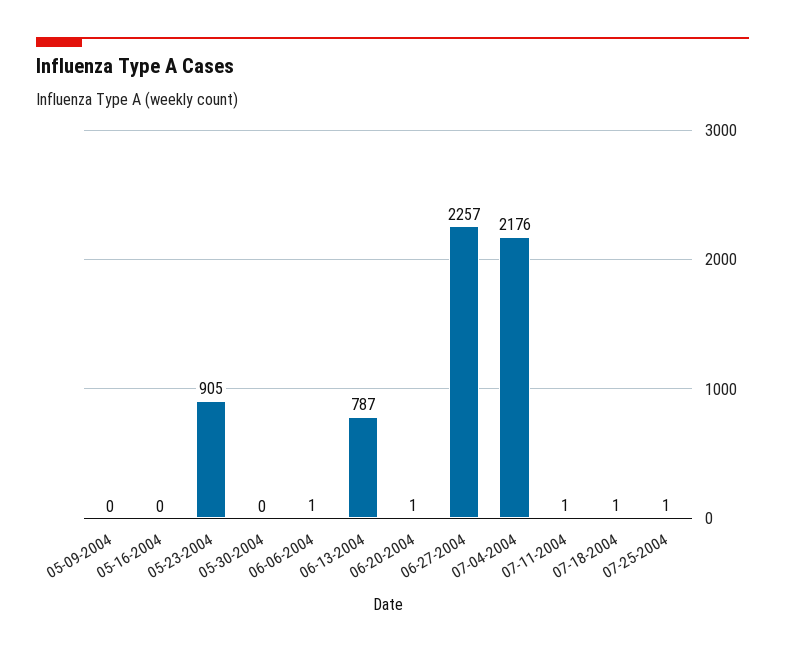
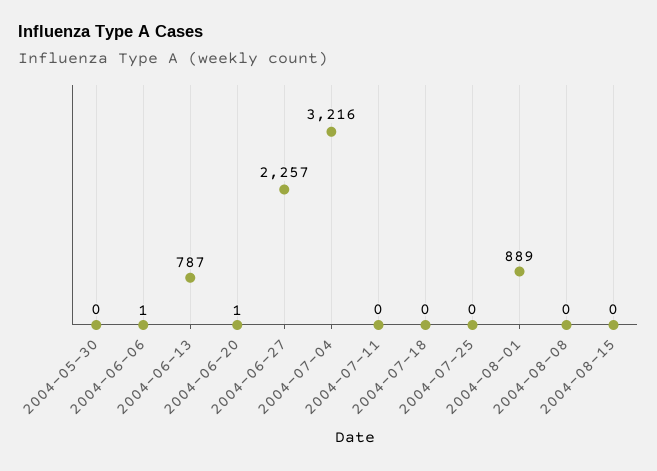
05-09-2004: 0 -> none
05-16-2004: 0 -> none
05-23-2004: 905 -> none
07-04-2004: 2176 -> 3216
07-11-2004: 1 -> 0
07-18-2004: 1 -> 0
07-25-2004: 1 -> 0
2004-08-01: none -> 889
2004-08-08: none -> 0
2004-08-15: none -> 0

